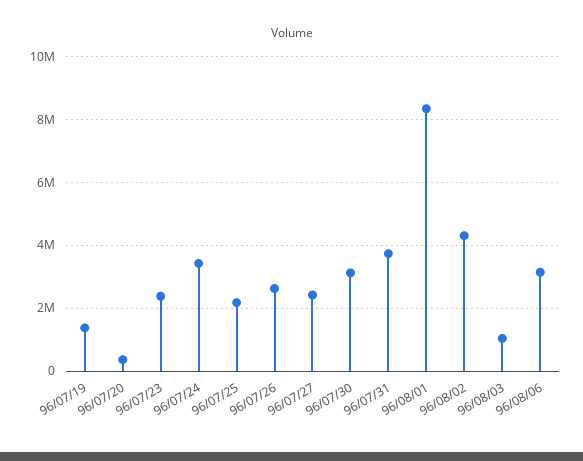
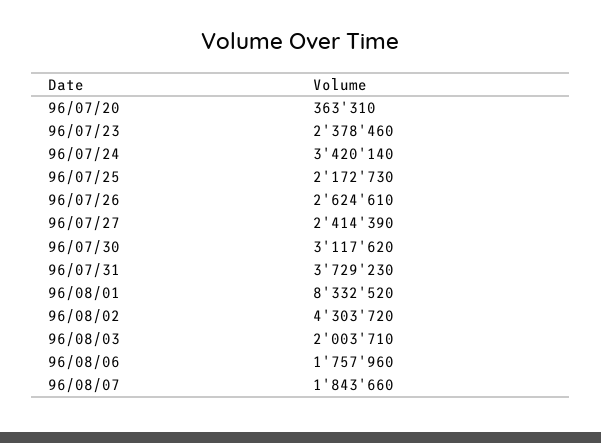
96/07/19: 1400000 -> none
96/08/03: 1000000 -> 2003710
96/08/06: 3200000 -> 1757960
96/08/07: none -> 1843660

